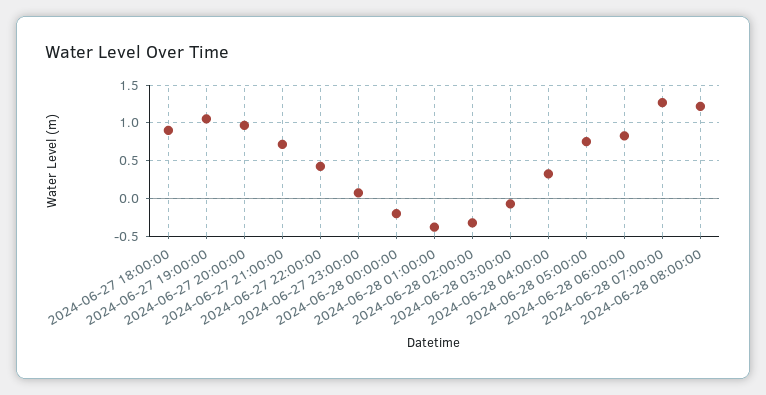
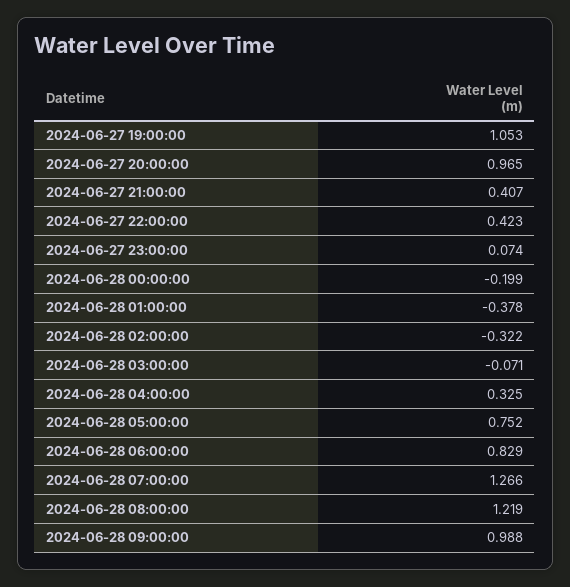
2024-06-27 18:00:00: 0.9 -> none
2024-06-27 21:00:00: 0.7 -> 0.407
2024-06-28 09:00:00: none -> 0.988

